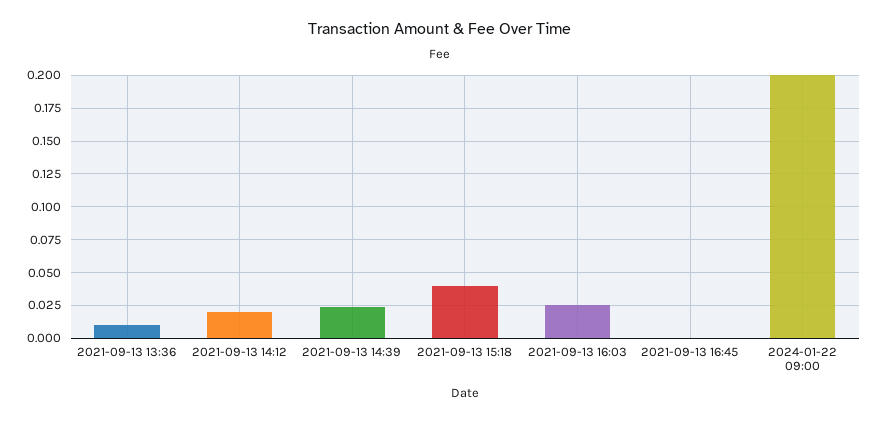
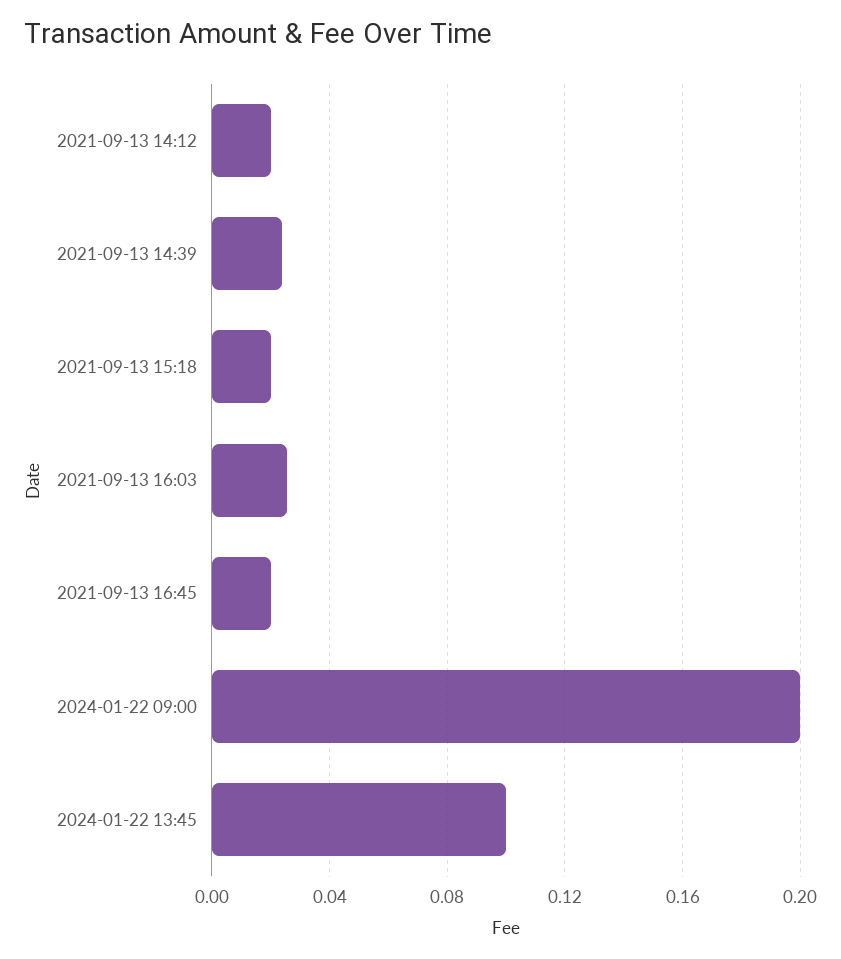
2021-09-13 13:36: 0.01 -> none
2021-09-13 15:18: 0.04 -> 0.02
2021-09-13 16:45: 0 -> 0.02
2024-01-22 13:45: none -> 0.1

